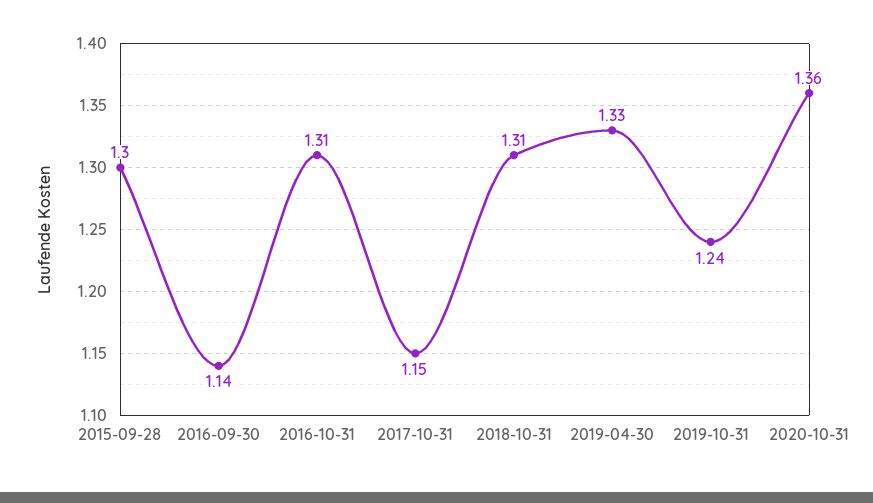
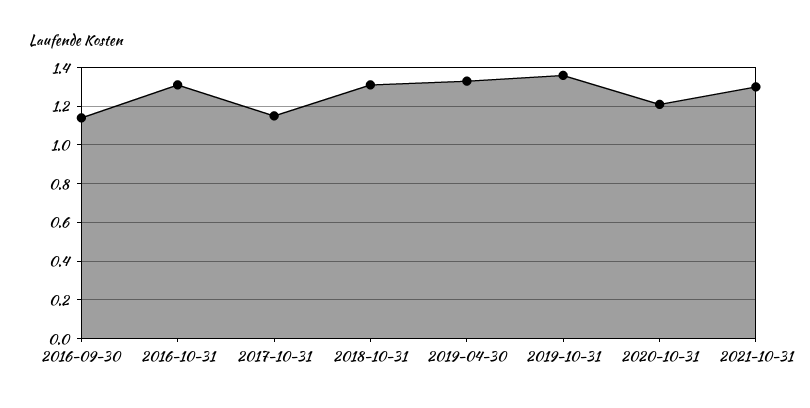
2015-09-28: 1.3 -> none
2019-10-31: 1.24 -> 1.35
2020-10-31: 1.36 -> 1.2
2021-10-31: none -> 1.3

